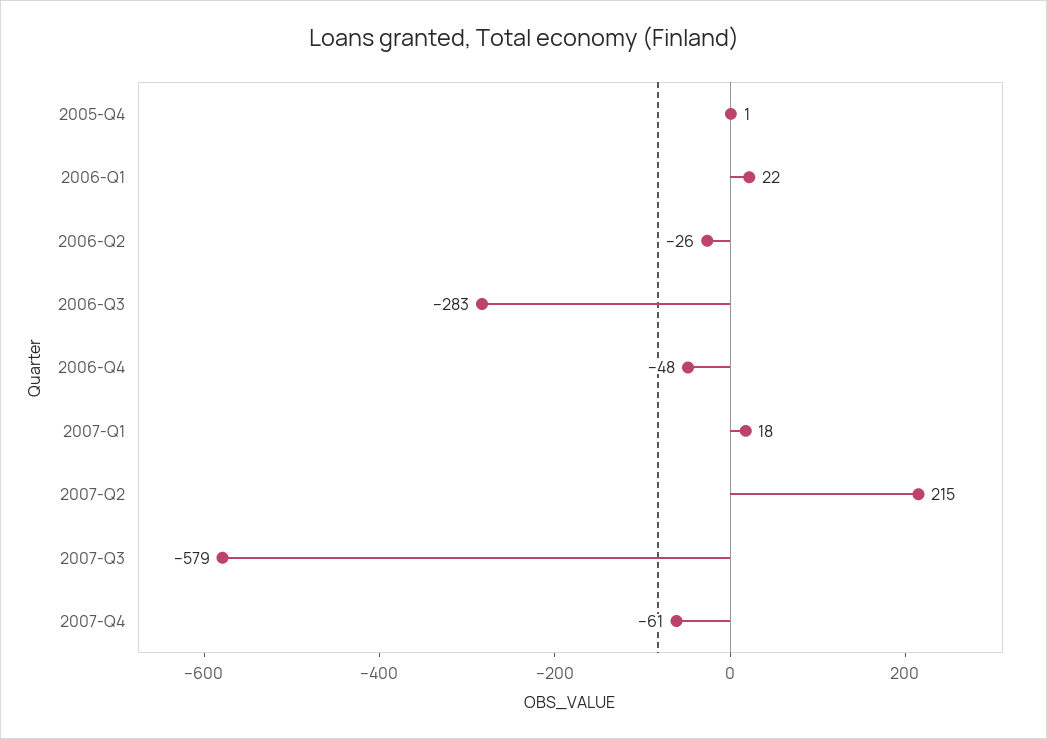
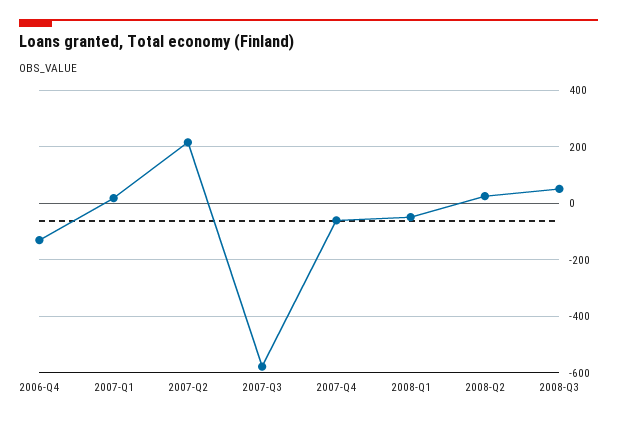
2005-Q4: 1 -> none
2006-Q1: 22 -> none
2006-Q2: -26 -> none
2006-Q3: -283 -> none
2006-Q4: -48 -> -125
2008-Q1: none -> -50
2008-Q2: none -> 25
2008-Q3: none -> 50

